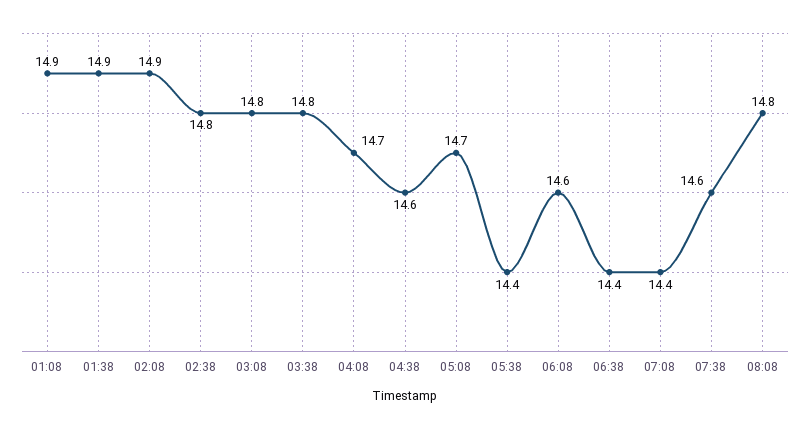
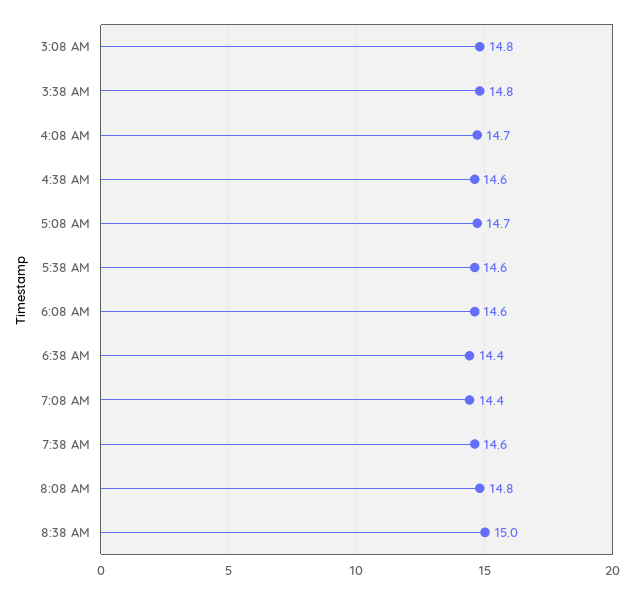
01:08: 14.9 -> none
01:38: 14.9 -> none
02:08: 14.9 -> none
02:38: 14.8 -> none
05:38: 14.4 -> 14.6
8:38 AM: none -> 15

